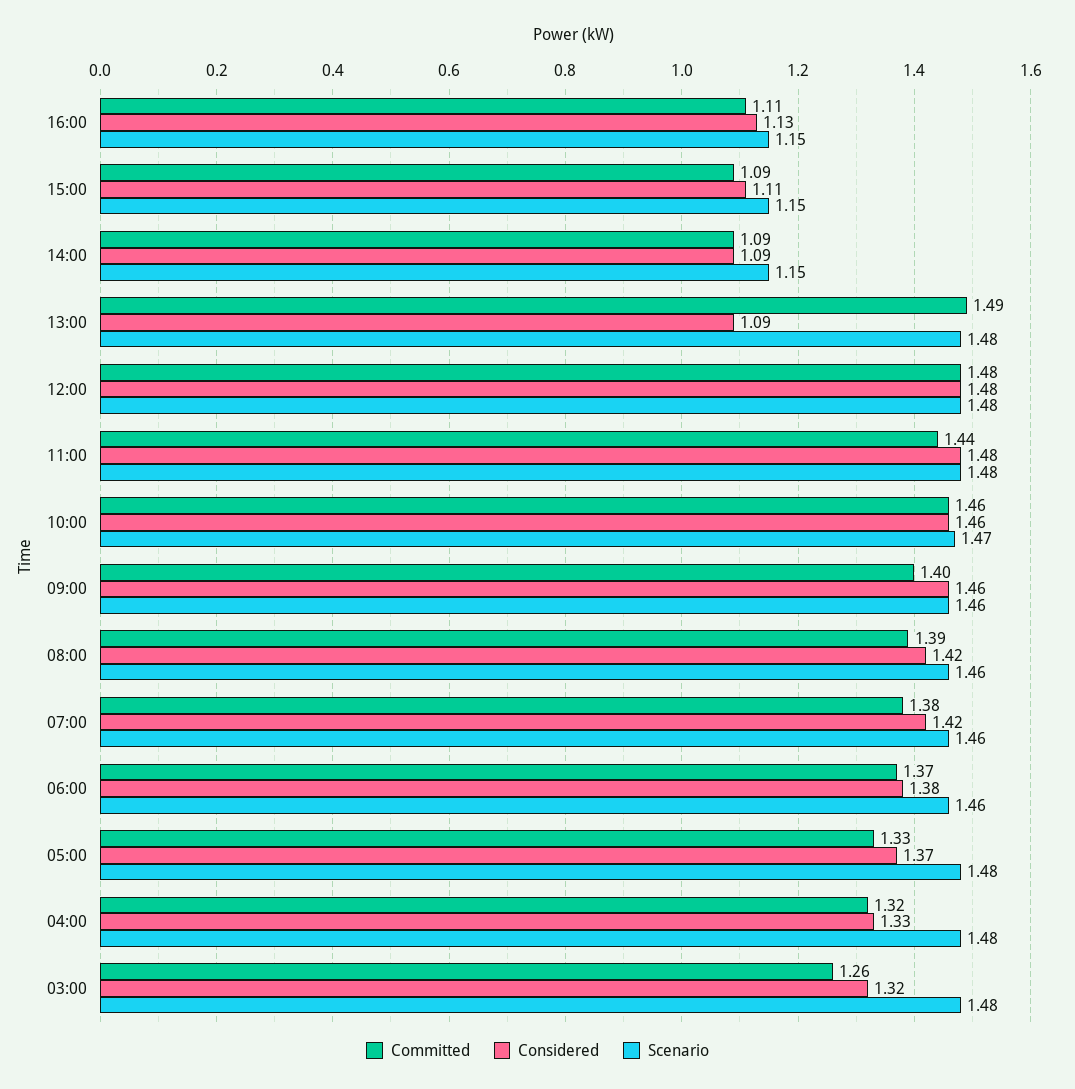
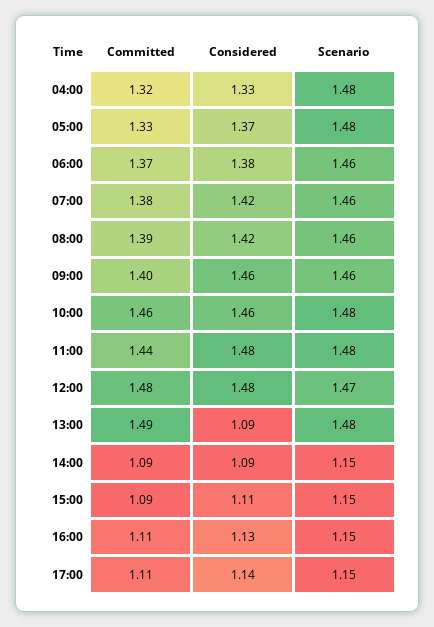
Scenario, 12:00: 1.48 -> 1.47
Scenario, 10:00: 1.47 -> 1.48
Committed, 03:00: 1.26 -> none
Considered, 03:00: 1.32 -> none
Scenario, 03:00: 1.48 -> none
Committed, 17:00: none -> 1.11
Considered, 17:00: none -> 1.14
Scenario, 17:00: none -> 1.15

